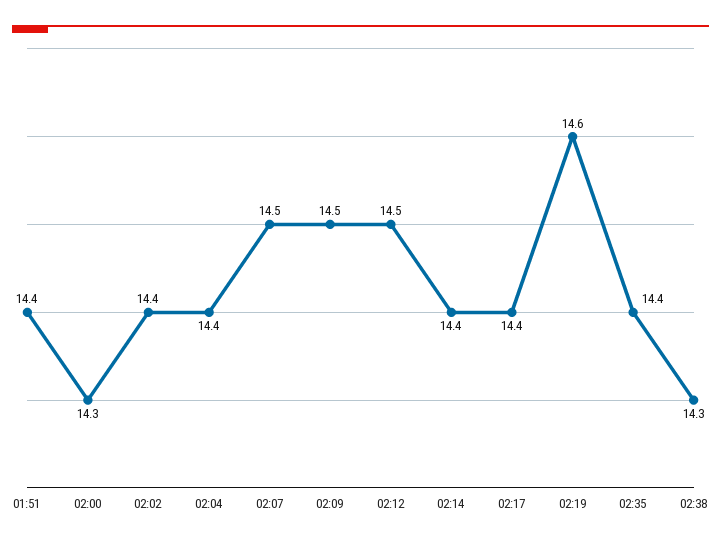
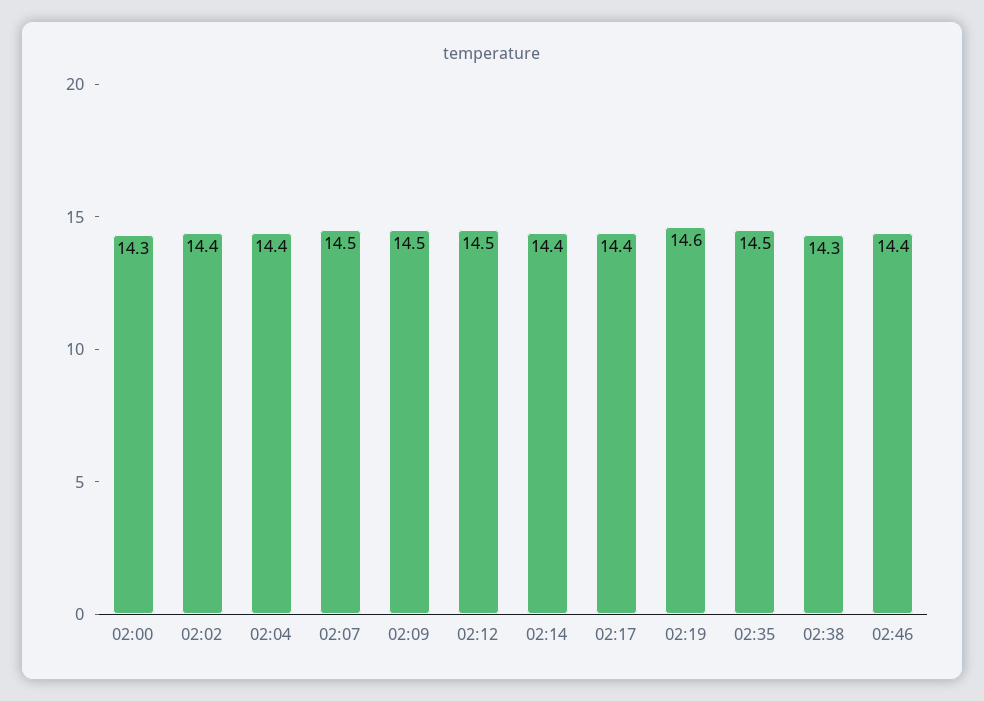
01:51: 14.4 -> none
02:35: 14.4 -> 14.5
02:46: none -> 14.4

